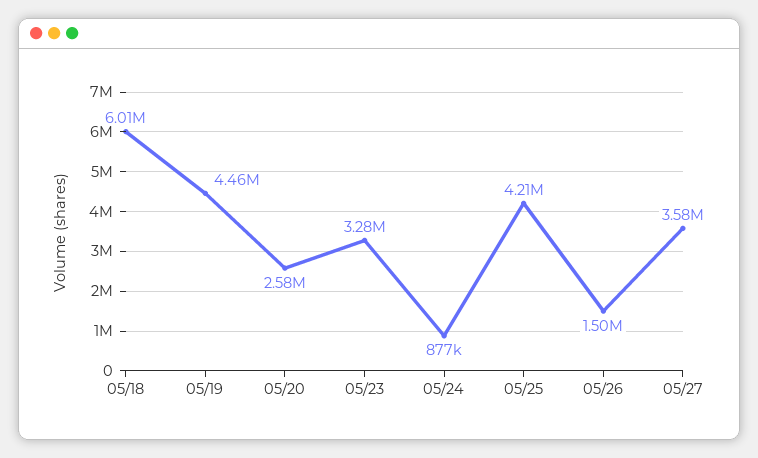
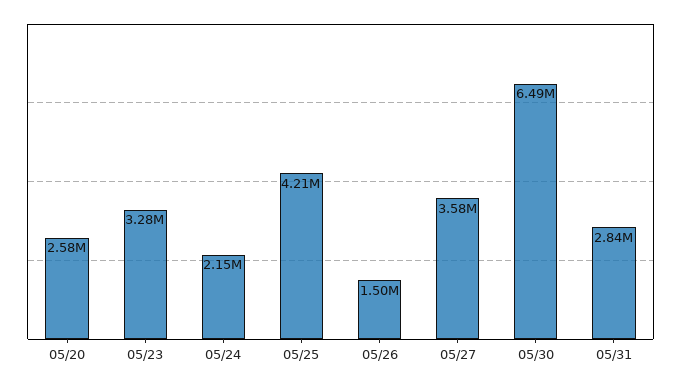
05/18: 6010000 -> none
05/19: 4460000 -> none
05/24: 877000 -> 2150000
05/30: none -> 6490000
05/31: none -> 2840000

